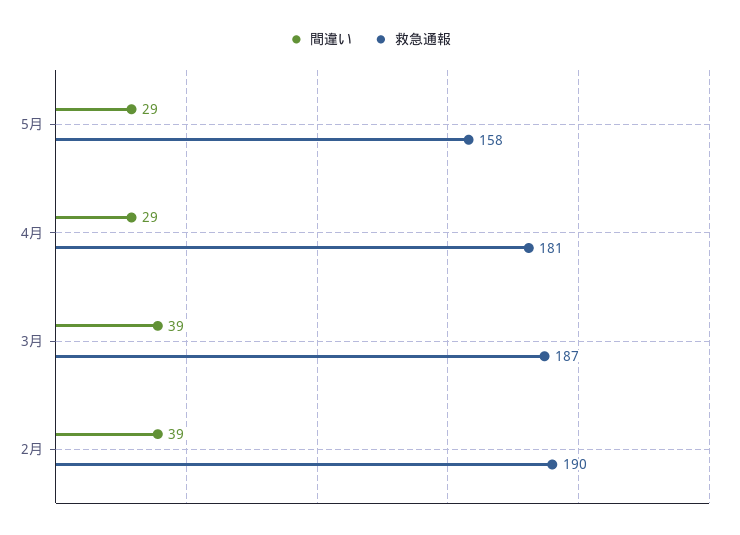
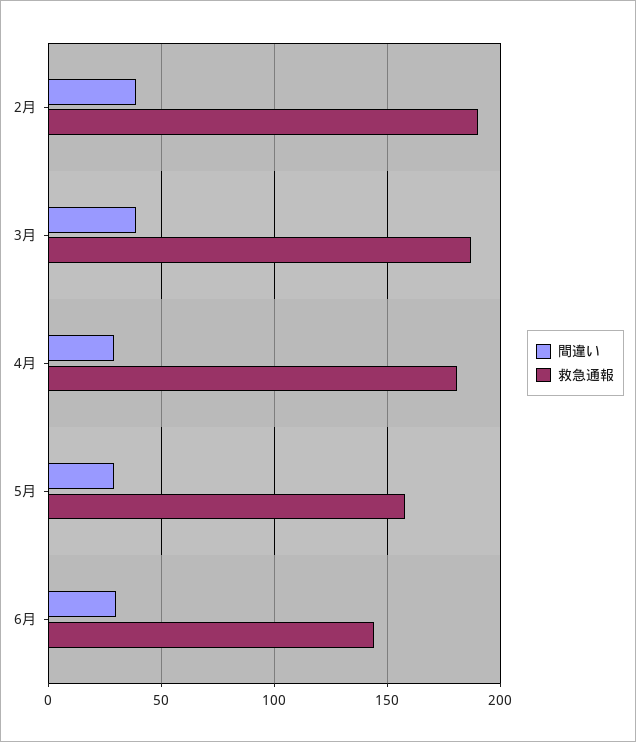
間違い, 6月: none -> 30
救急通報, 6月: none -> 145

